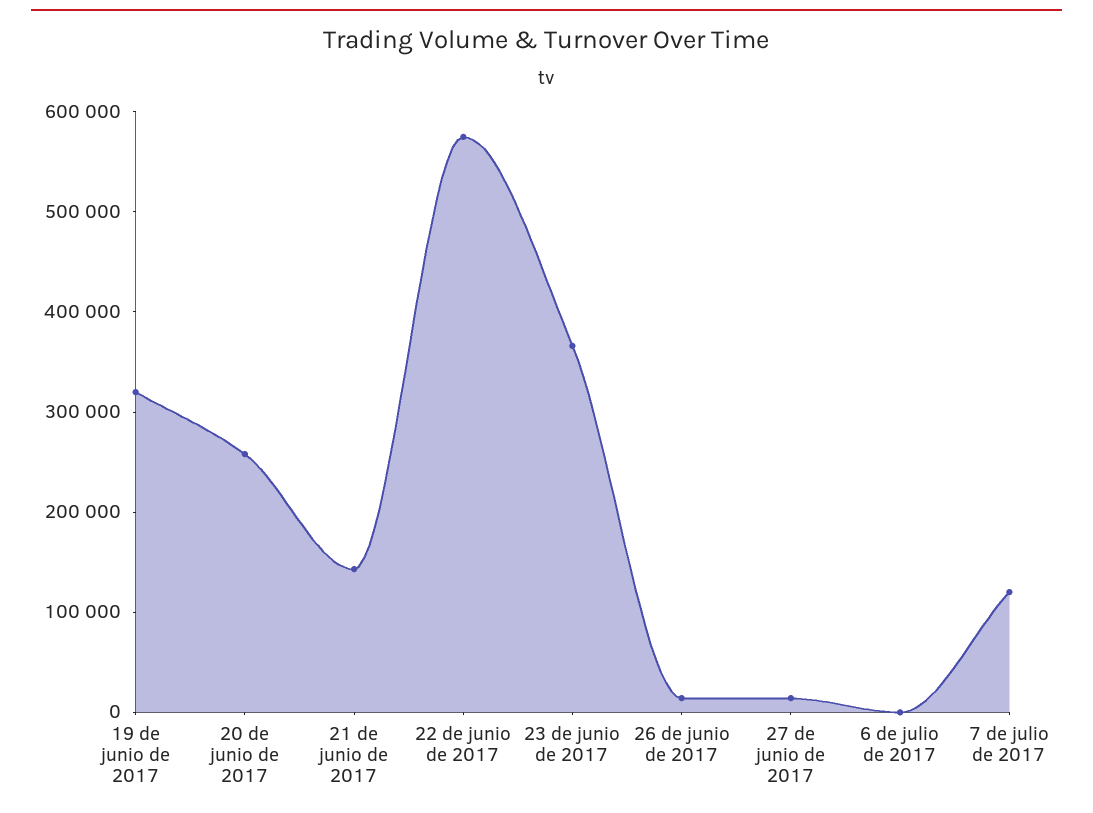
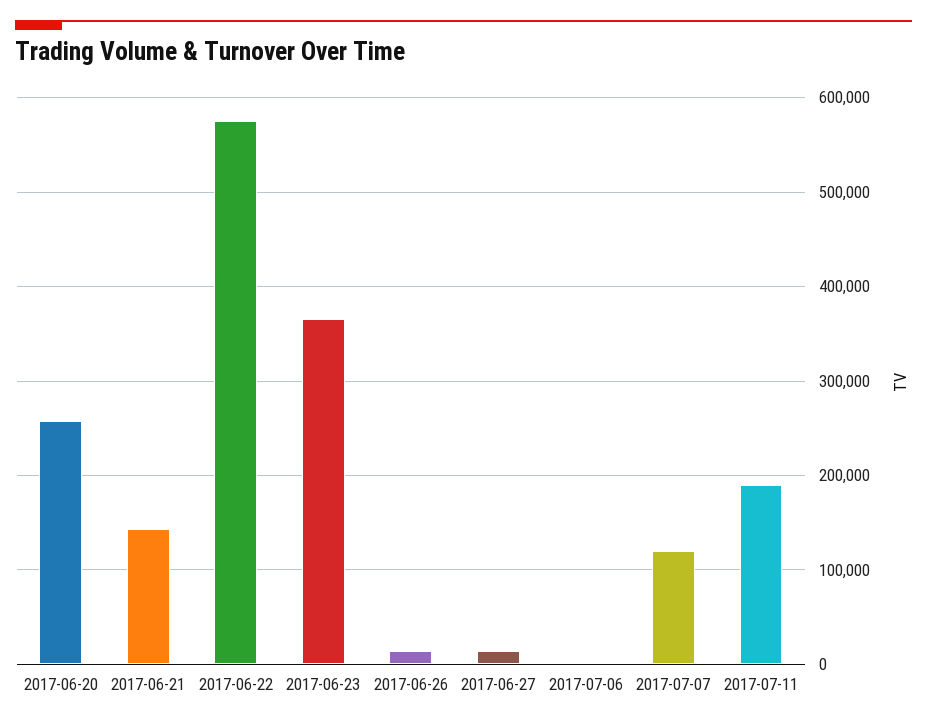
19 de junio de 2017: 320000 -> none
2017-07-11: none -> 190000

